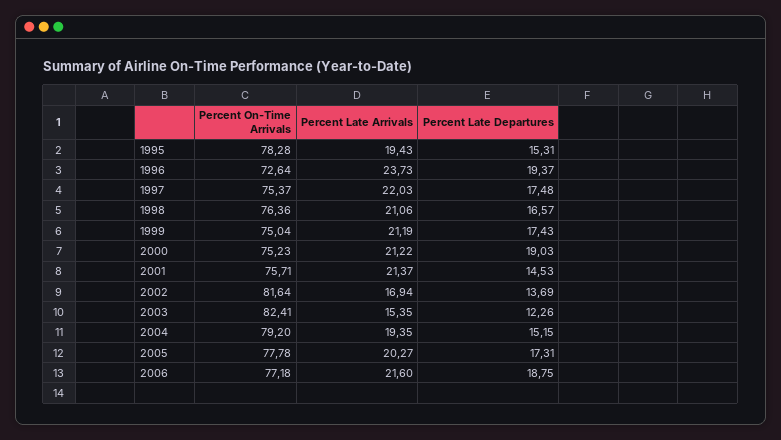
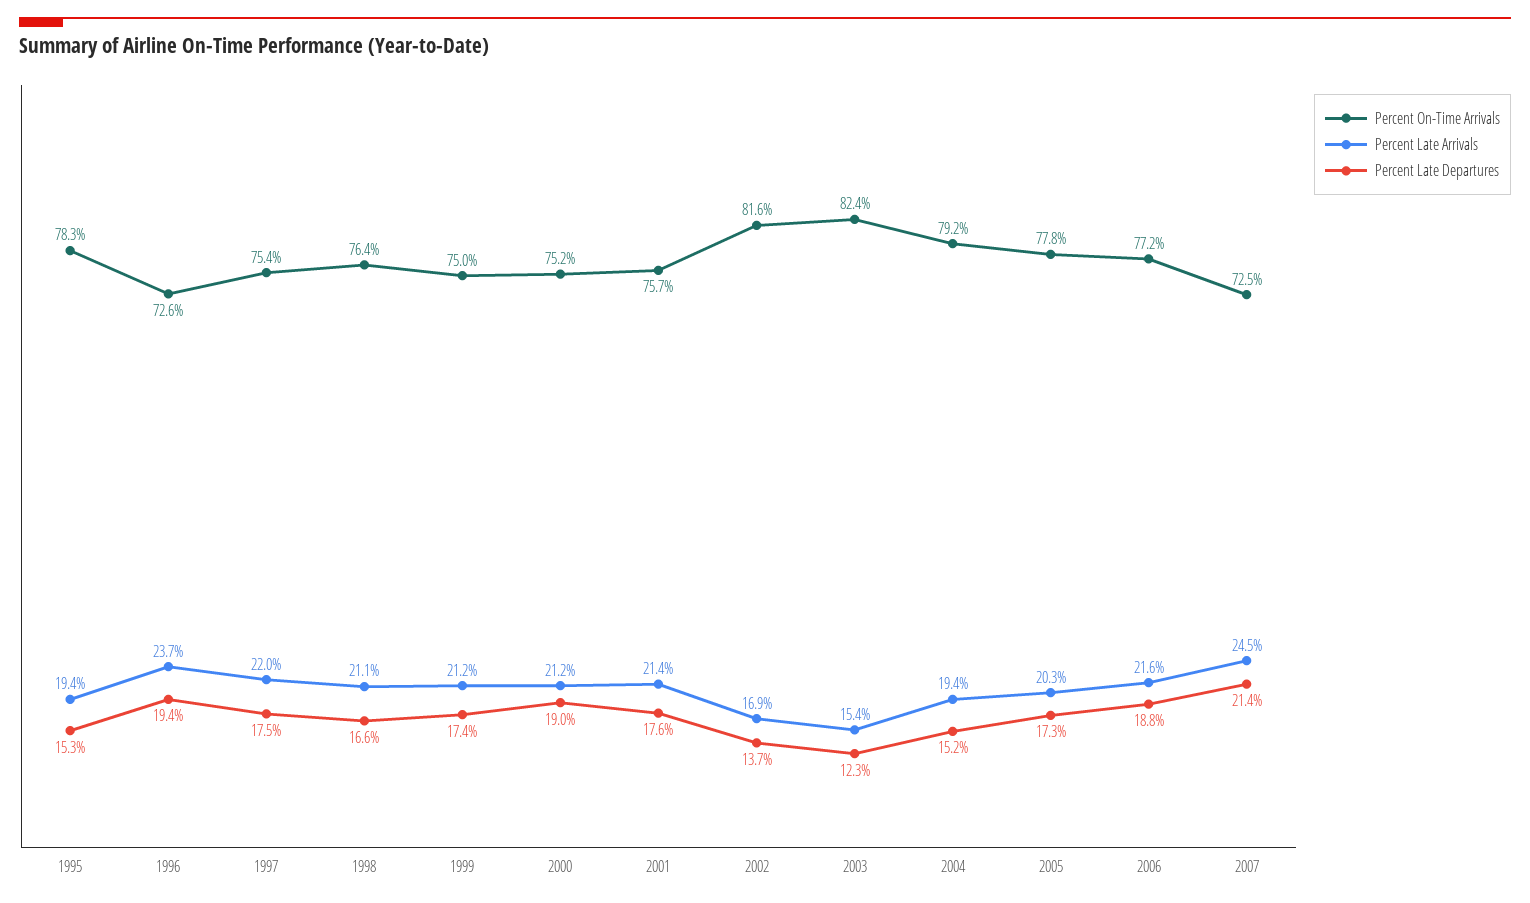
Percent Late Departures, 2001: 14.53 -> 17.6
Percent On-Time Arrivals, 2007: none -> 72.5
Percent Late Arrivals, 2007: none -> 24.5
Percent Late Departures, 2007: none -> 21.4

